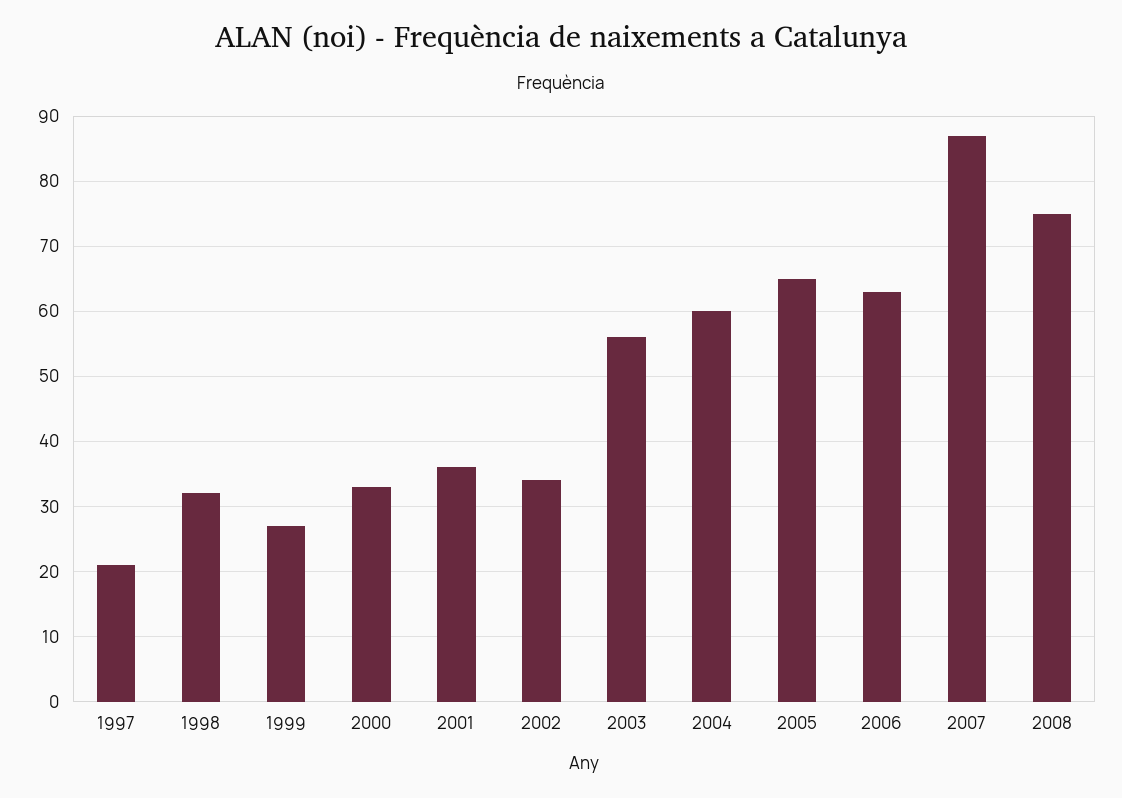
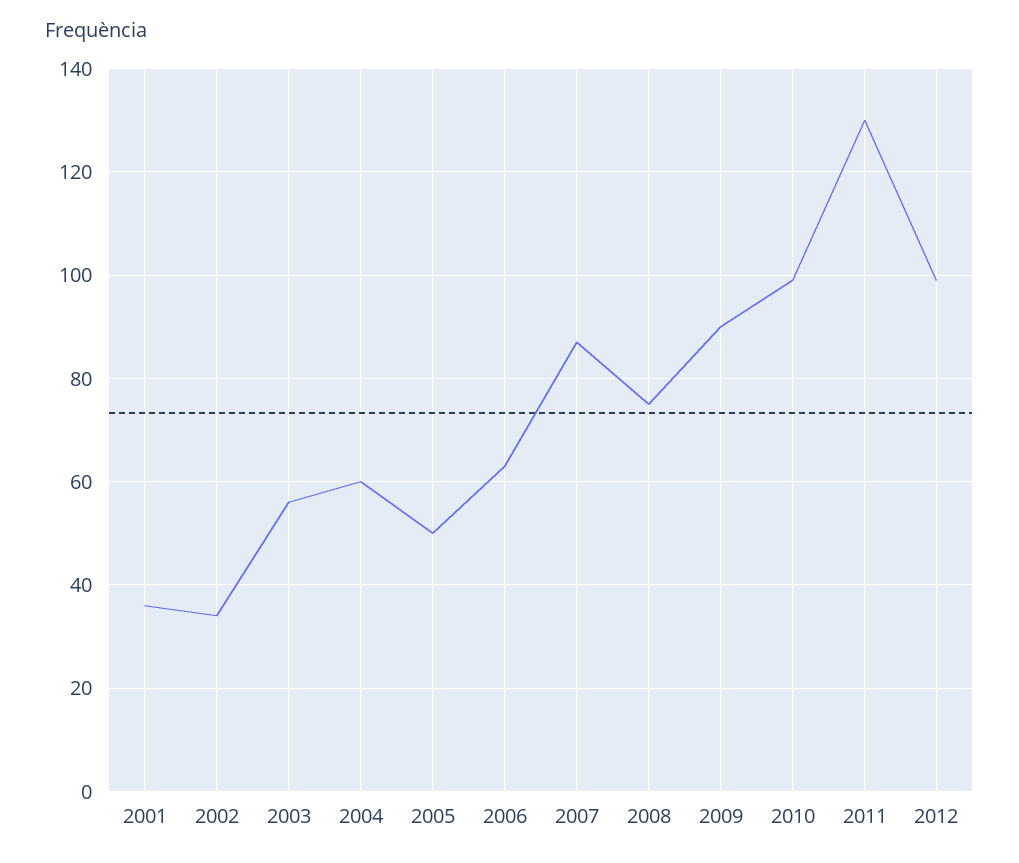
1997: 21 -> none
1998: 32 -> none
1999: 27 -> none
2000: 33 -> none
2005: 65 -> 50
2009: none -> 90
2010: none -> 100
2011: none -> 130
2012: none -> 100

